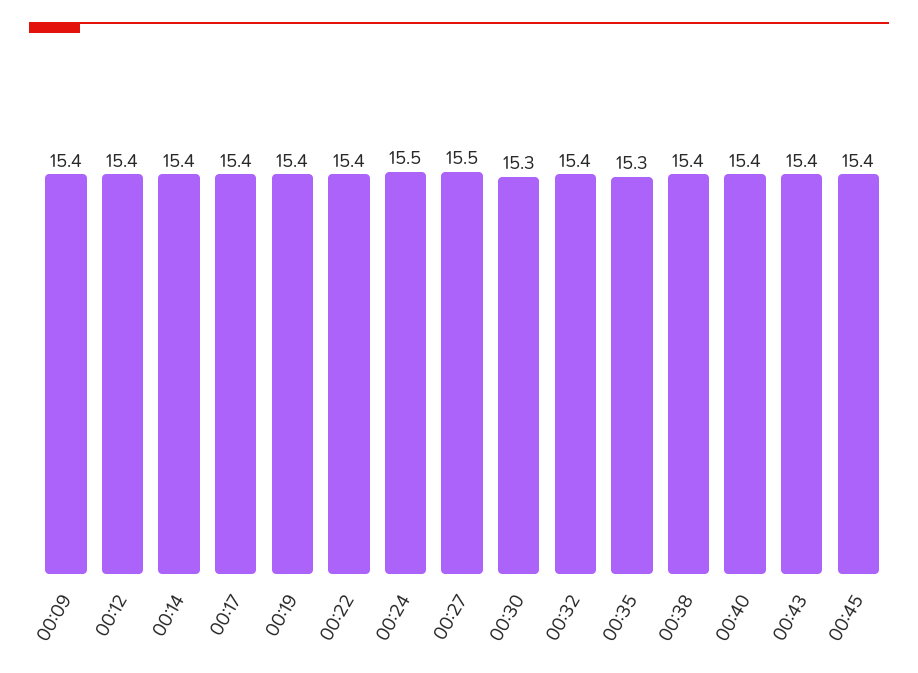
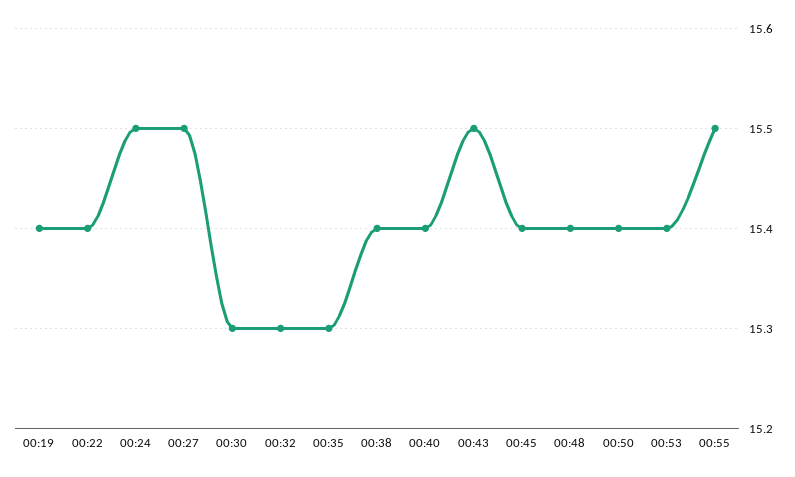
00:09: 15.4 -> none
00:12: 15.4 -> none
00:14: 15.4 -> none
00:17: 15.4 -> none
00:32: 15.4 -> 15.3
00:43: 15.4 -> 15.5
00:48: none -> 15.4
00:50: none -> 15.4
00:53: none -> 15.4
00:55: none -> 15.5

